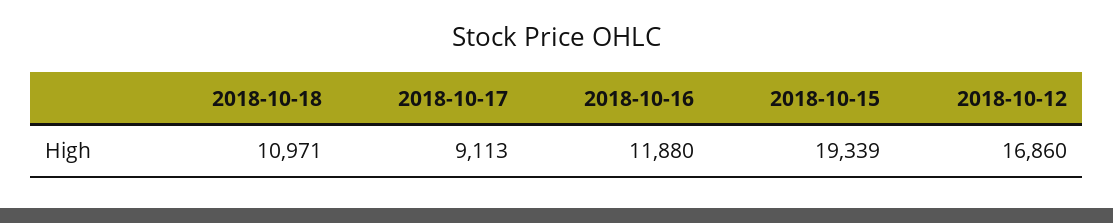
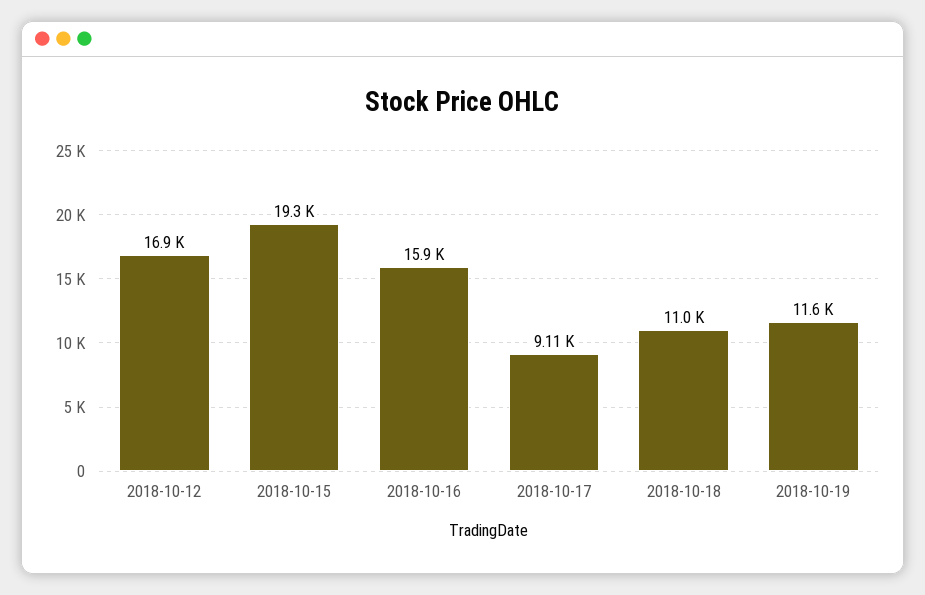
2018-10-16: 11880 -> 15900
2018-10-19: none -> 11600

